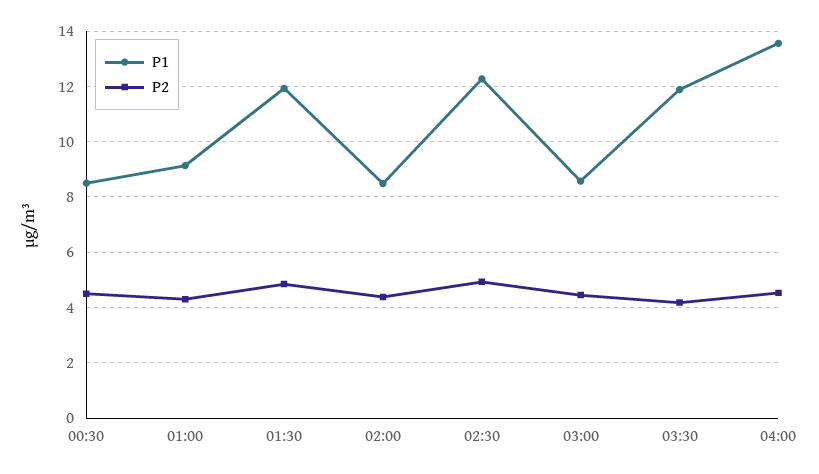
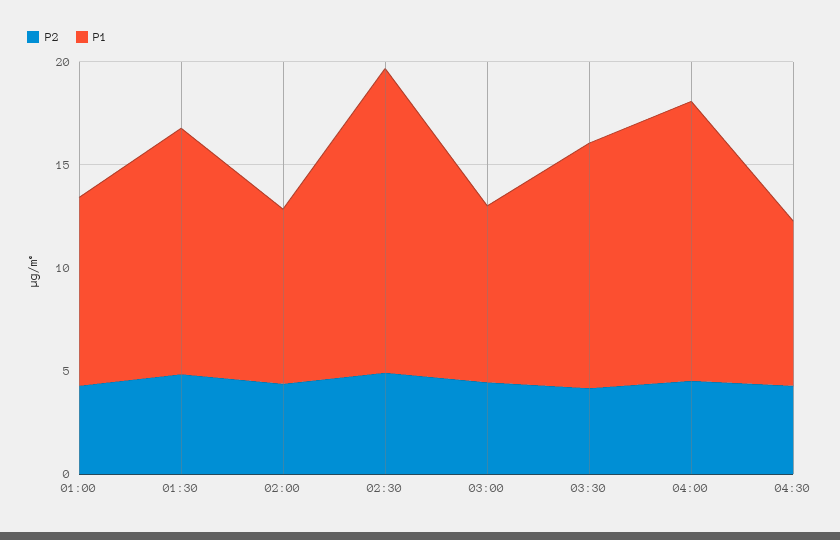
P1, 00:30: 8.5 -> none
P2, 00:30: 4.5 -> none
P1, 02:30: 12.25 -> 15
P2, 04:30: none -> 4
P1, 04:30: none -> 8

